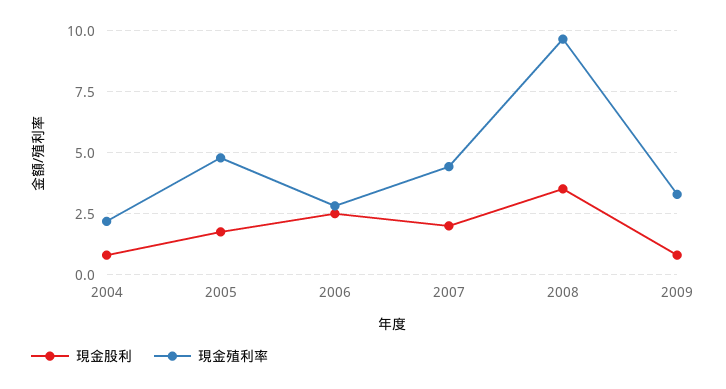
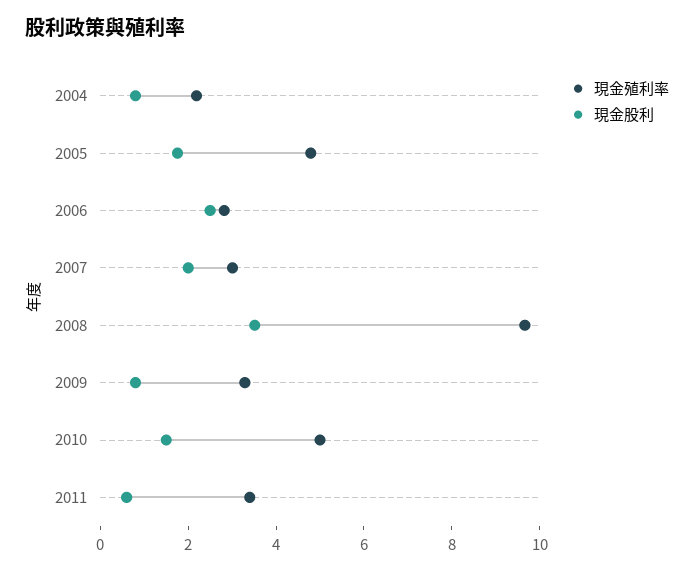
現金殖利率, 2007: 4.5 -> 3
現金殖利率, 2010: none -> 5
現金股利, 2010: none -> 1.5
現金殖利率, 2011: none -> 3.5
現金股利, 2011: none -> 0.5

